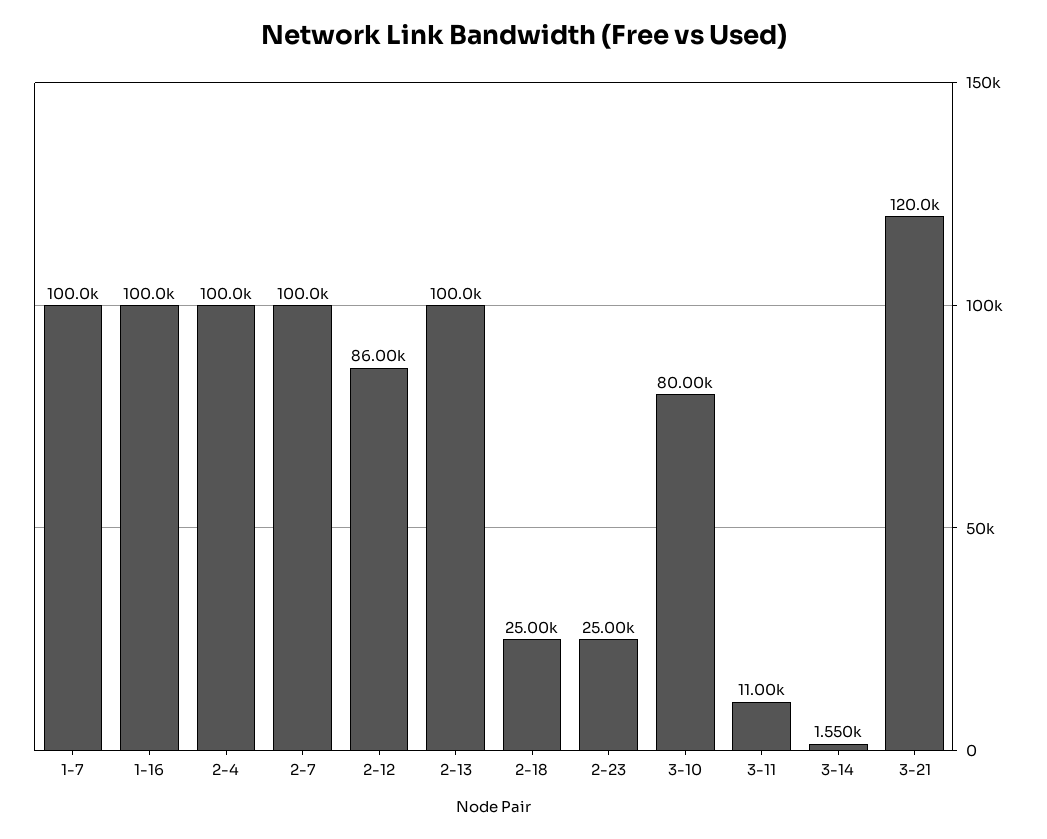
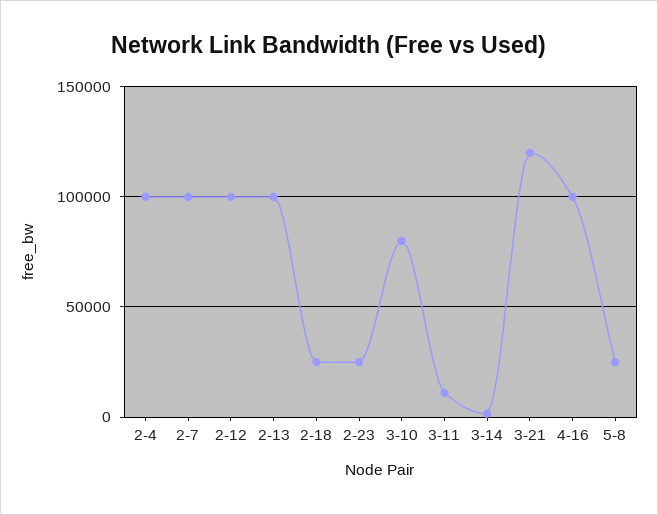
1-7: 100000 -> none
1-16: 100000 -> none
2-12: 86000 -> 100000
4-16: none -> 100000
5-8: none -> 25000

